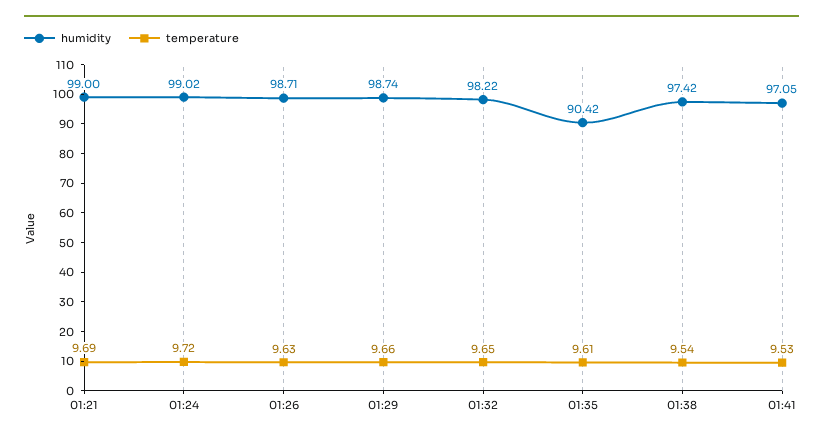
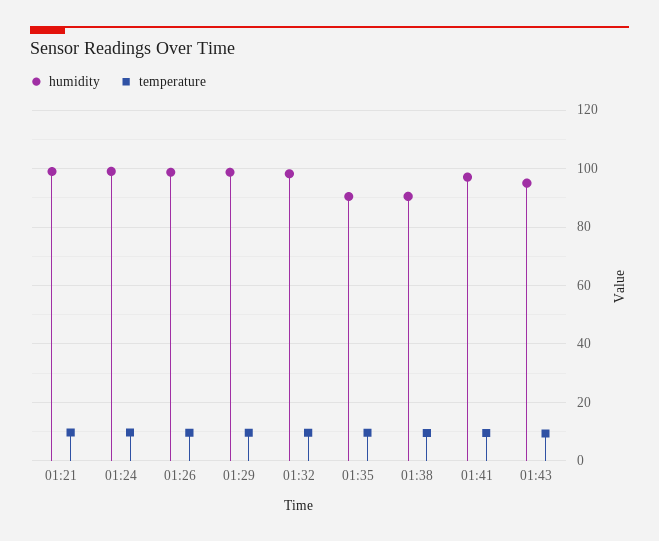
humidity, 01:38: 97.42 -> 90
humidity, 01:43: none -> 95
temperature, 01:43: none -> 10

